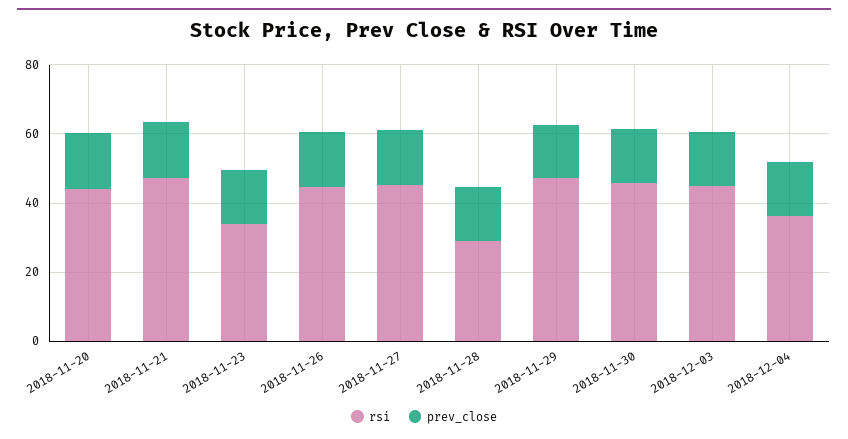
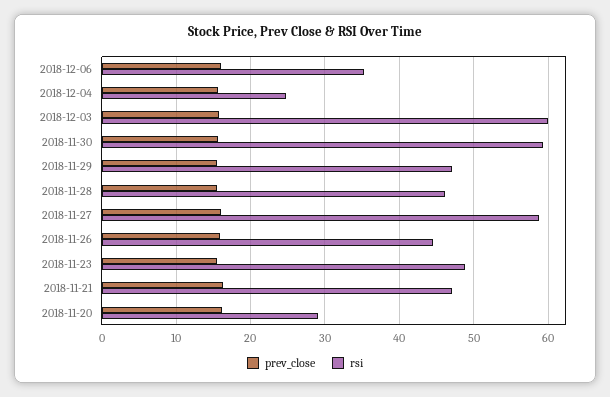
rsi, 2018-11-20: 45 -> 29
rsi, 2018-11-23: 35 -> 49
rsi, 2018-11-27: 45 -> 59
rsi, 2018-11-28: 30 -> 46
rsi, 2018-11-30: 45 -> 59
rsi, 2018-12-03: 45 -> 60
rsi, 2018-12-04: 35 -> 25
prev_close, 2018-12-06: none -> 16
rsi, 2018-12-06: none -> 35

